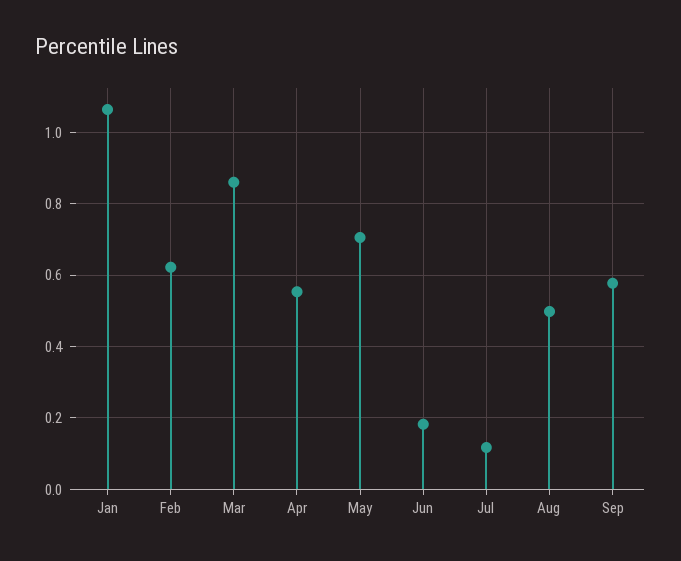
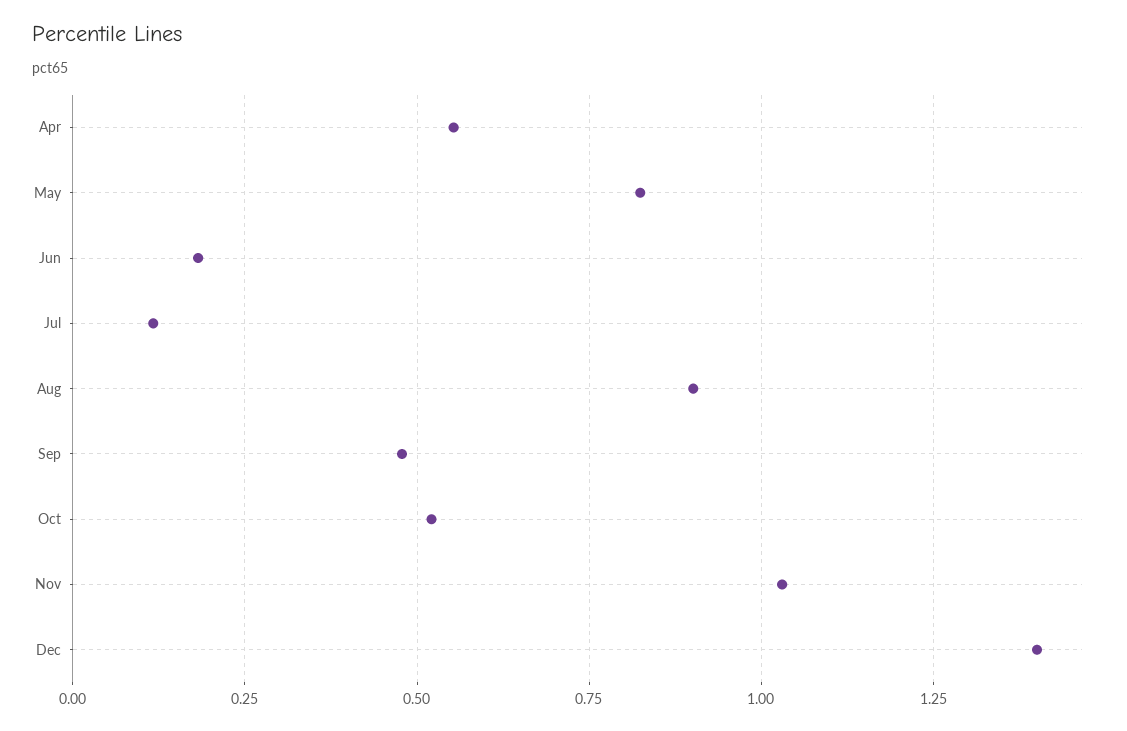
Jan: 1.06 -> none
Feb: 0.62 -> none
Mar: 0.86 -> none
May: 0.7 -> 0.825
Aug: 0.5 -> 0.9
Sep: 0.58 -> 0.475
Oct: none -> 0.525
Nov: none -> 1.025
Dec: none -> 1.4

